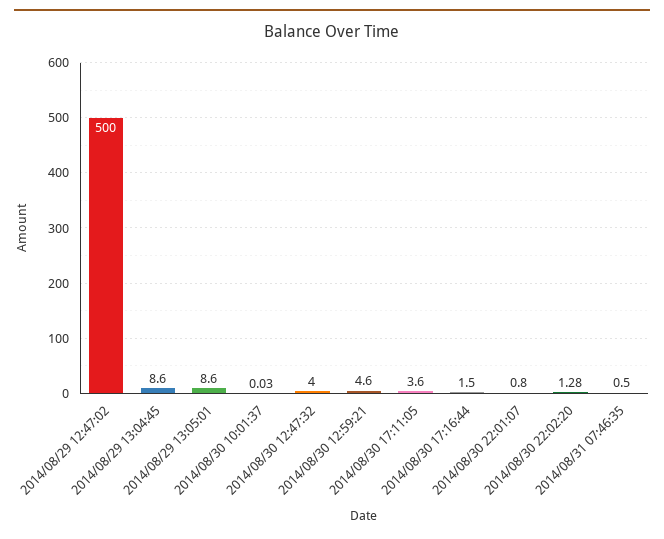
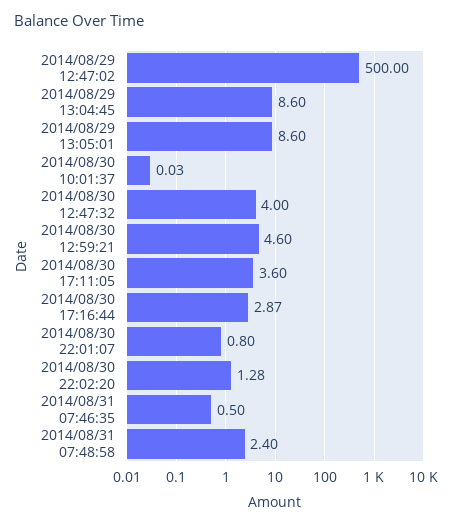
2014/08/30 17:16:44: 1.5 -> 2.87
2014/08/31 07:48:58: none -> 2.4

